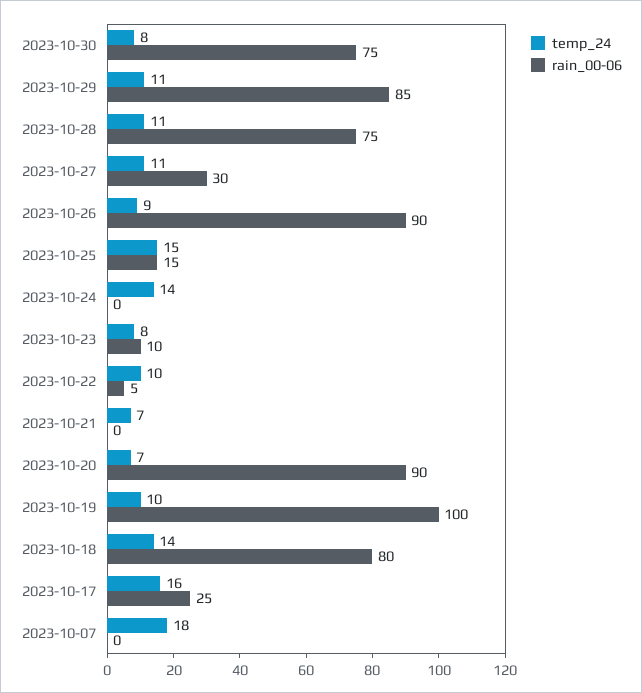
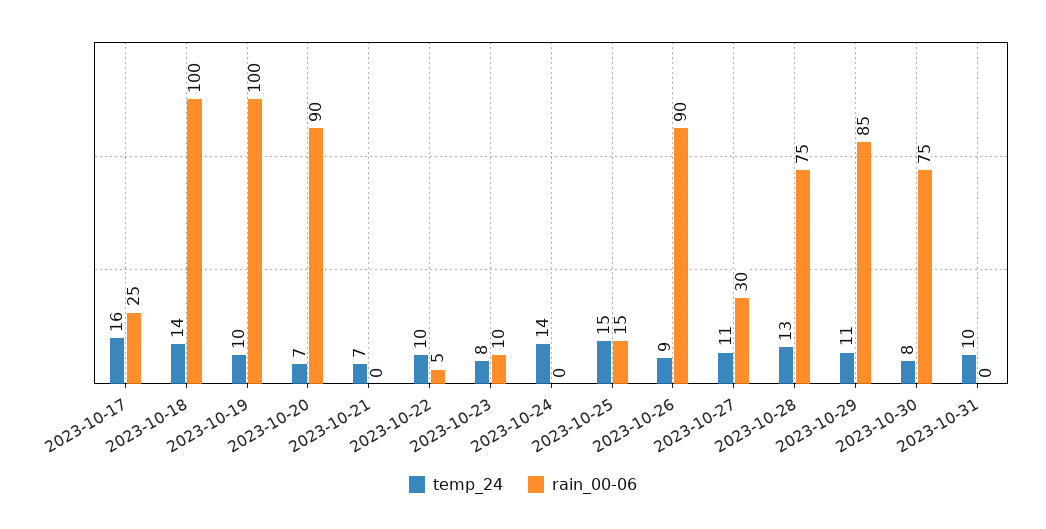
temp_24, 2023-10-28: 11 -> 13
rain_00-06, 2023-10-18: 80 -> 100
temp_24, 2023-10-07: 18 -> none
rain_00-06, 2023-10-07: 0 -> none
temp_24, 2023-10-31: none -> 10
rain_00-06, 2023-10-31: none -> 0

